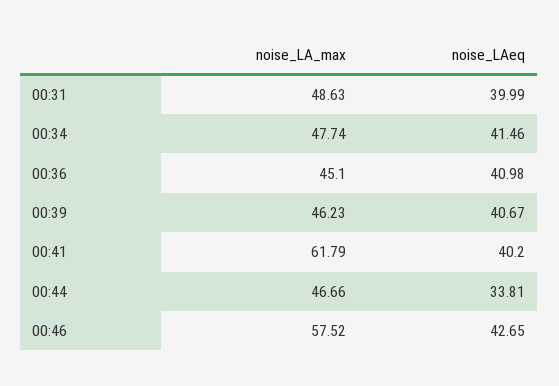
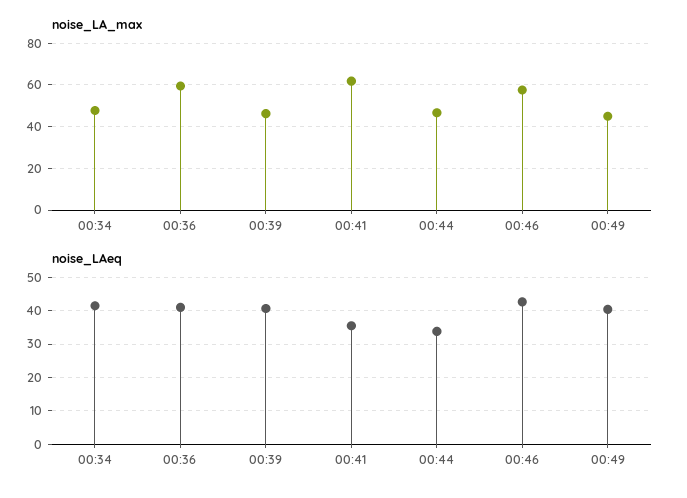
noise_LA_max, 00:31: 48.63 -> none
noise_LAeq, 00:31: 39.99 -> none
noise_LA_max, 00:36: 45.1 -> 60
noise_LAeq, 00:41: 40.2 -> 36
noise_LA_max, 00:49: none -> 45
noise_LAeq, 00:49: none -> 40

